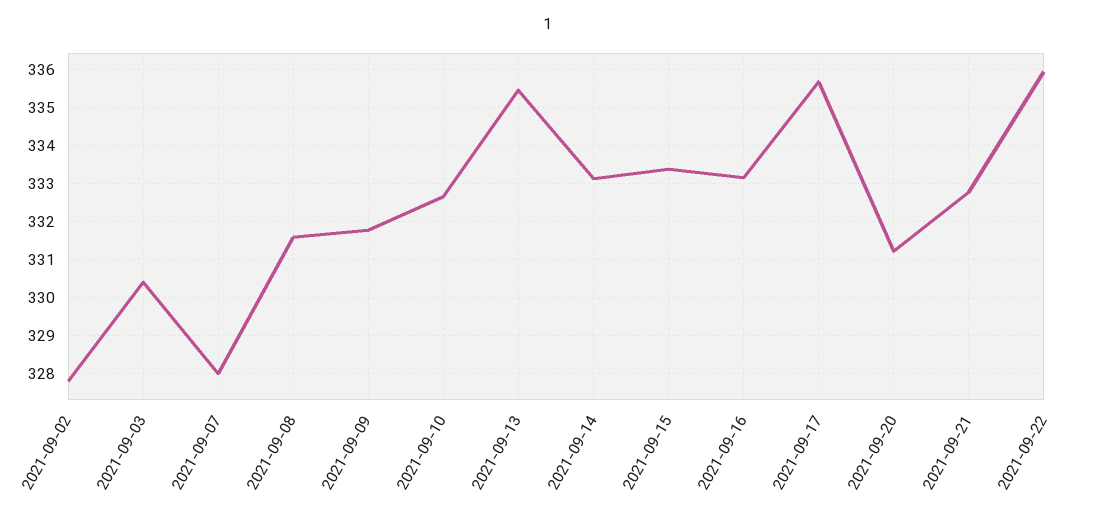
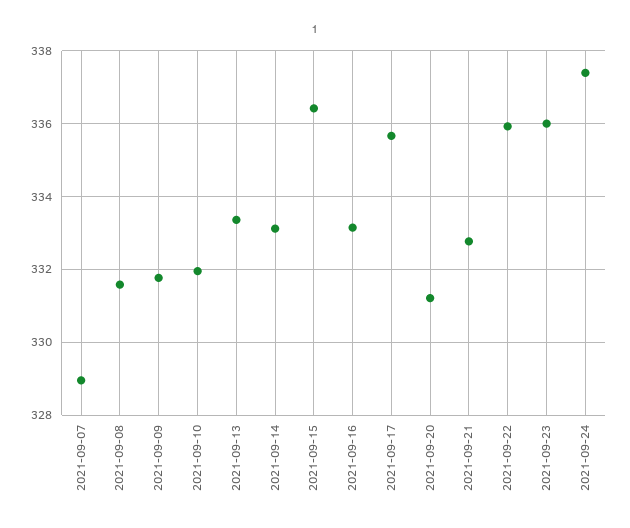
2021-09-02: 327.8 -> none
2021-09-03: 330.4 -> none
2021-09-07: 328 -> 329
2021-09-10: 332.6 -> 332
2021-09-13: 335.4 -> 333.4
2021-09-15: 333.4 -> 336.4
2021-09-23: none -> 336
2021-09-24: none -> 337.4

